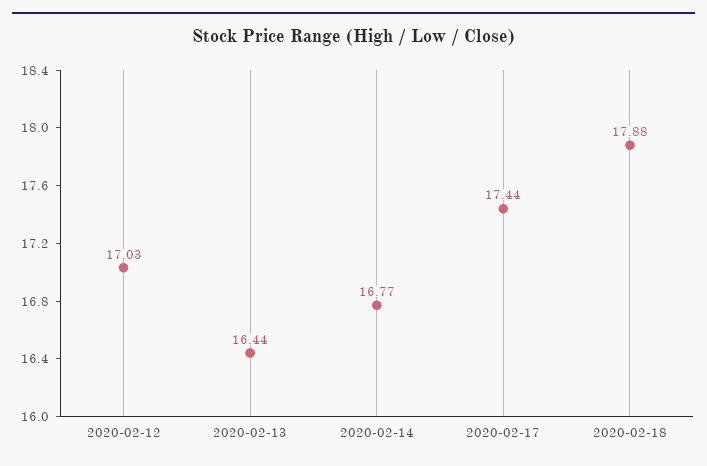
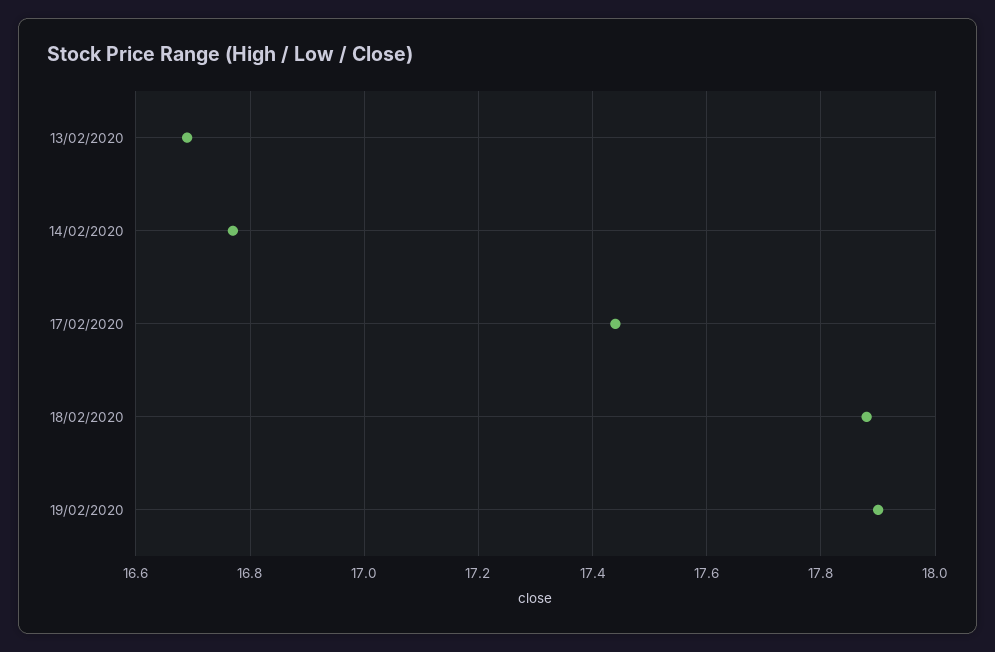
2020-02-12: 17.03 -> none
2020-02-13: 16.44 -> 16.7
19/02/2020: none -> 17.9

